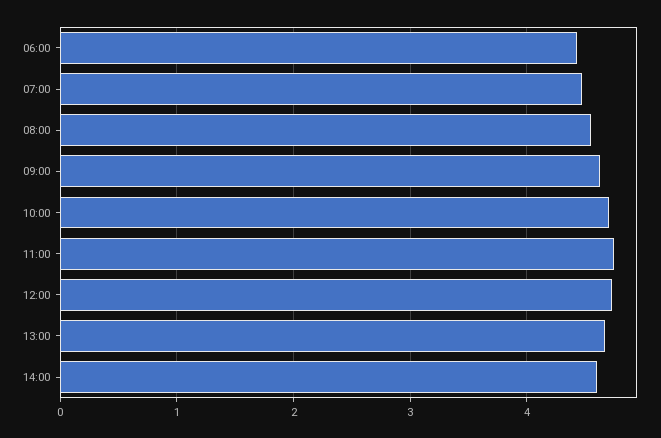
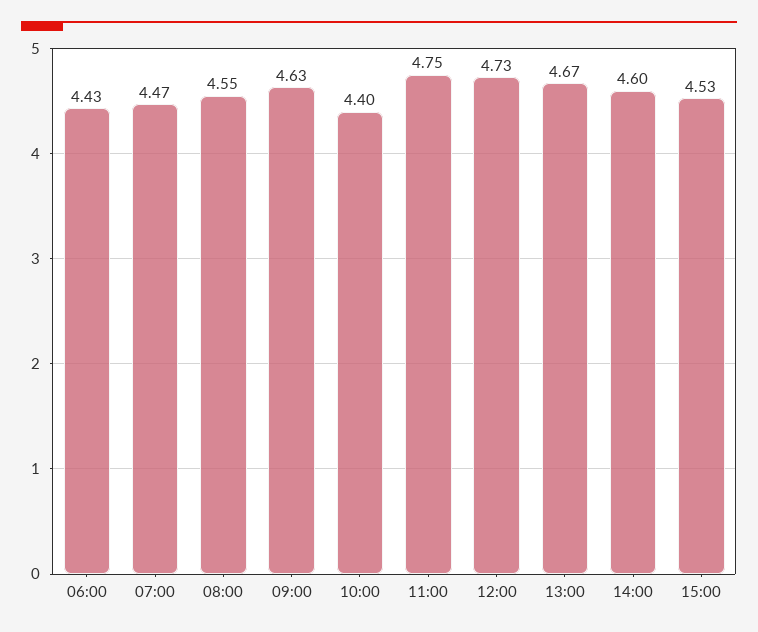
10:00: 4.7 -> 4.4
15:00: none -> 4.53

